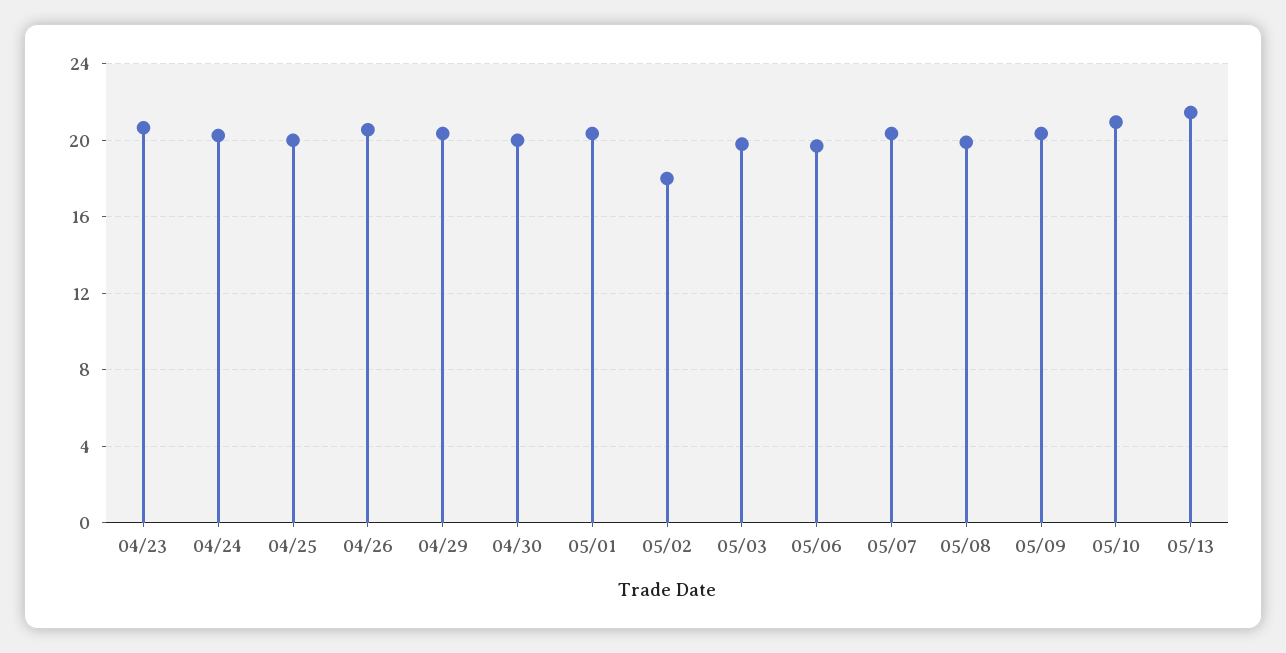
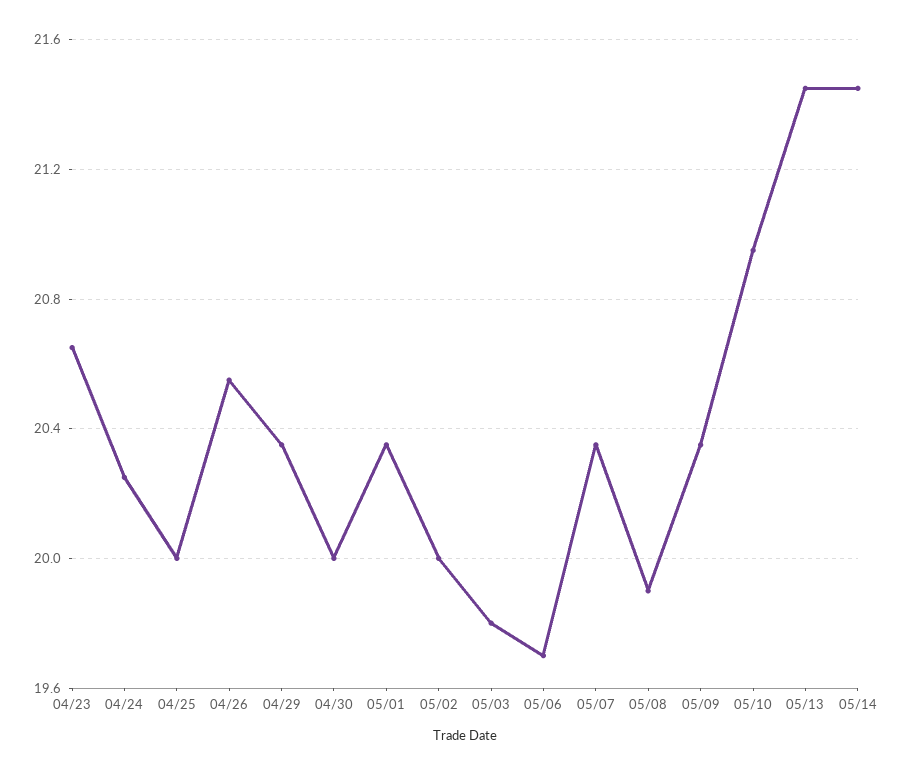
05/02: 18 -> 20
05/14: none -> 21.45

